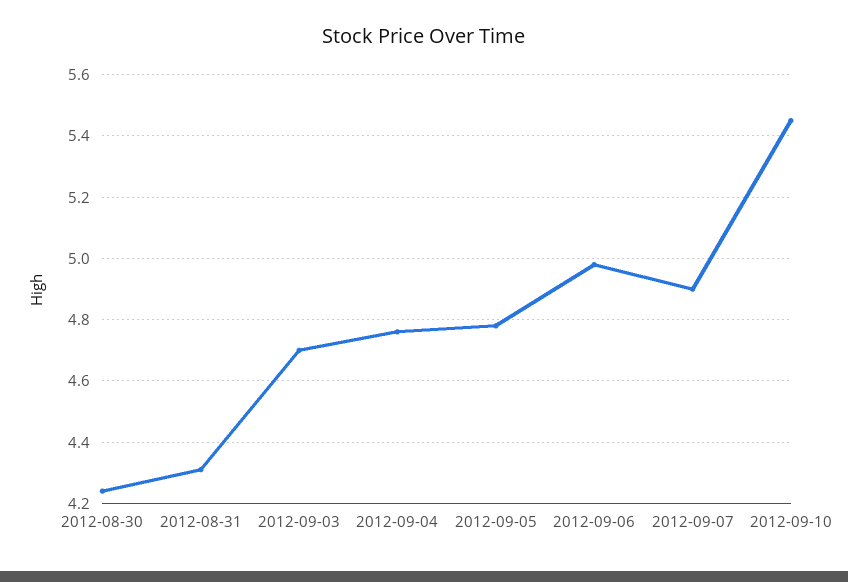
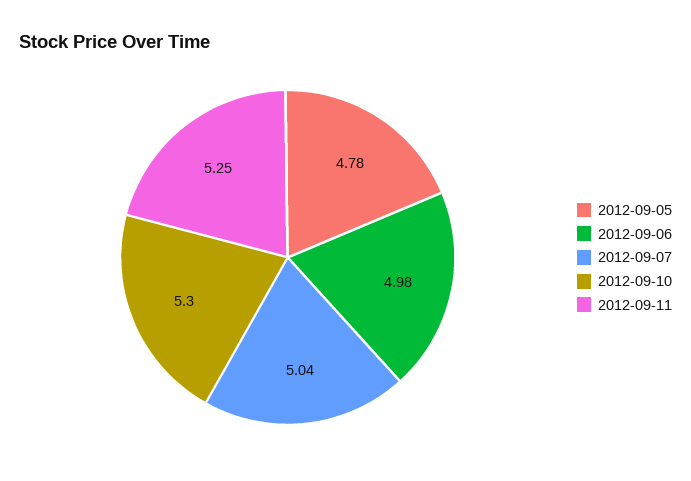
2012-08-30: 4.25 -> none
2012-08-31: 4.3 -> none
2012-09-03: 4.7 -> none
2012-09-04: 4.75 -> none
2012-09-07: 4.9 -> 5.04
2012-09-10: 5.45 -> 5.3
2012-09-11: none -> 5.25

